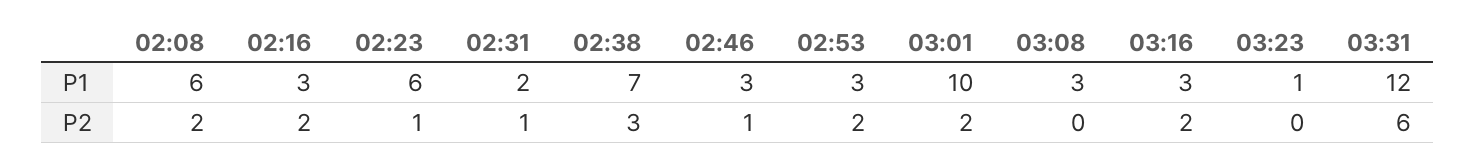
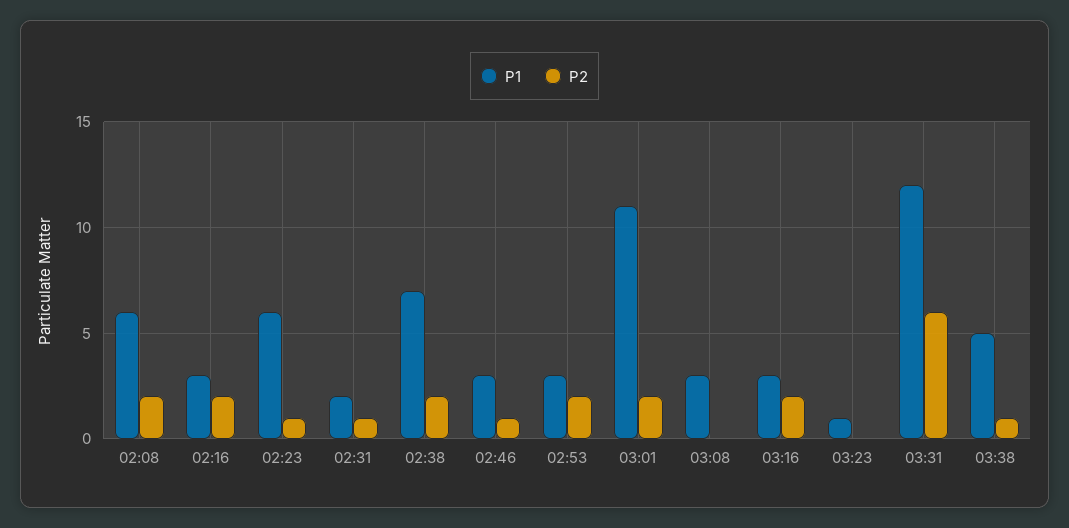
P1, 03:01: 10 -> 11
P2, 02:38: 3 -> 2
P1, 03:38: none -> 5
P2, 03:38: none -> 1

